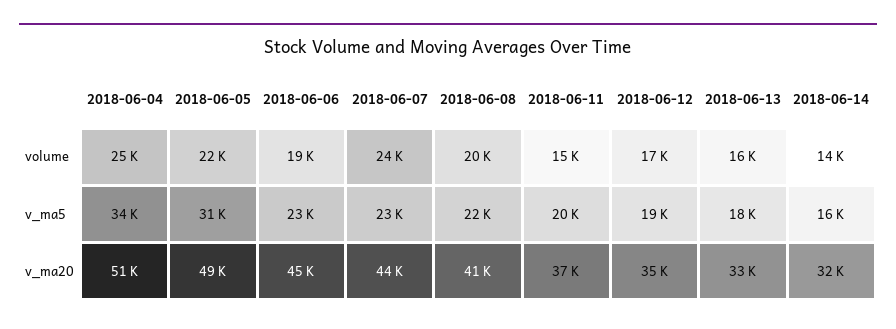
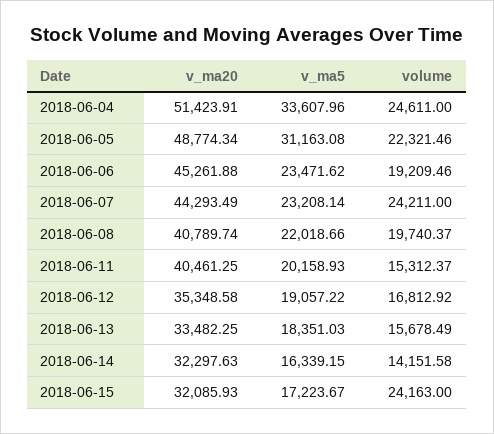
2018-06-11, v_ma20: 37000 -> 40461.25
2018-06-15, v_ma20: none -> 32085.93
2018-06-15, v_ma5: none -> 17223.67
2018-06-15, volume: none -> 24163

